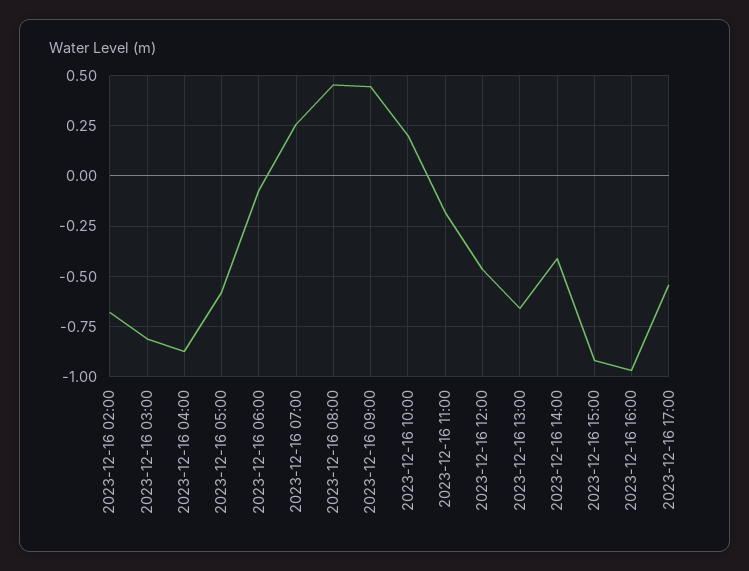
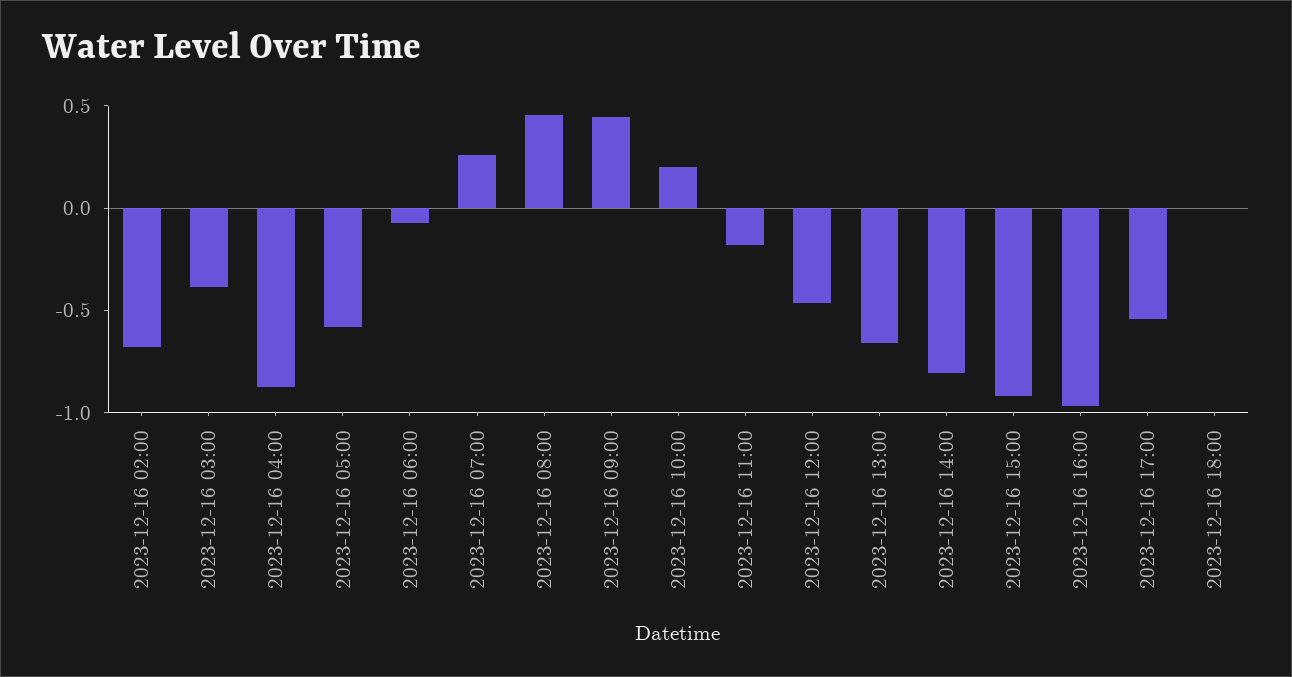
2023-12-16 03:00: -0.8 -> -0.4
2023-12-16 14:00: -0.4 -> -0.8
2023-12-16 18:00: none -> 0

